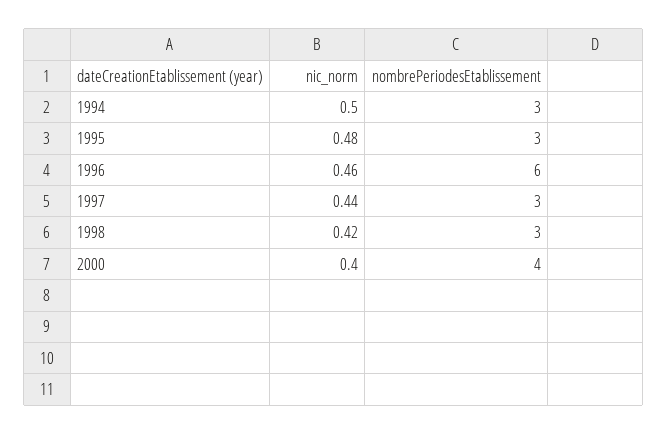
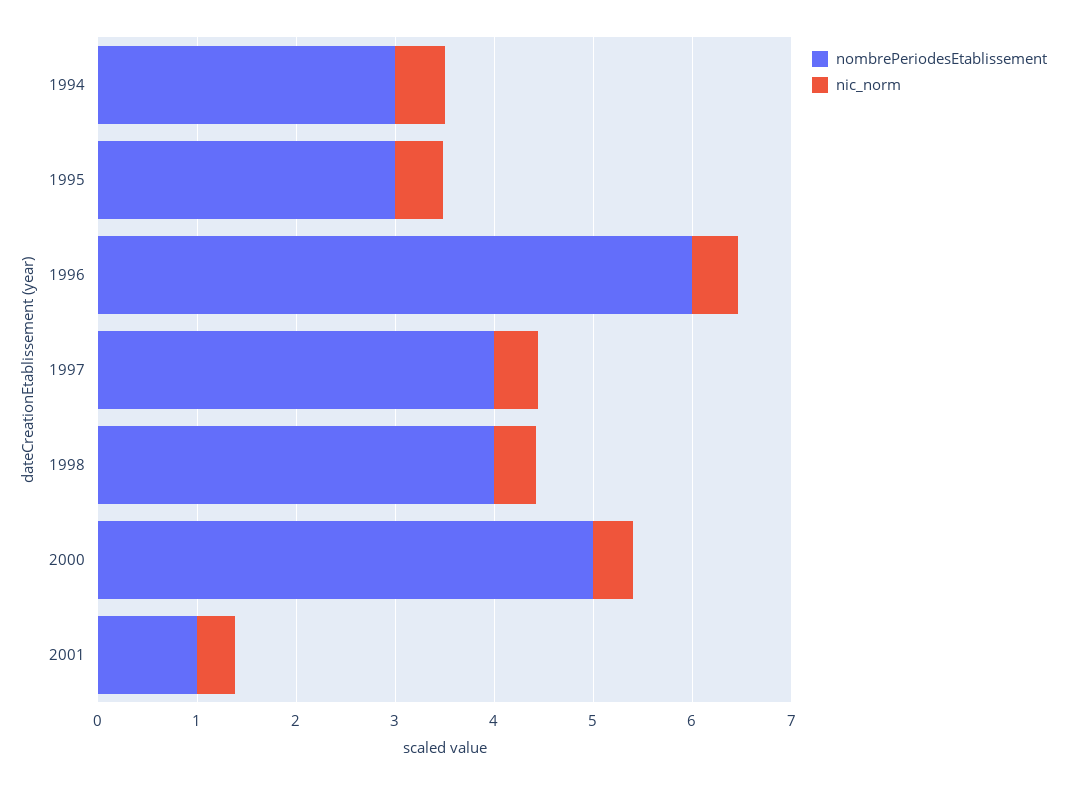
nombrePeriodesEtablissement, 1997: 3 -> 4
nombrePeriodesEtablissement, 1998: 3 -> 4
nombrePeriodesEtablissement, 2000: 4 -> 5
nombrePeriodesEtablissement, 2001: none -> 1
nic_norm, 2001: none -> 0.4

